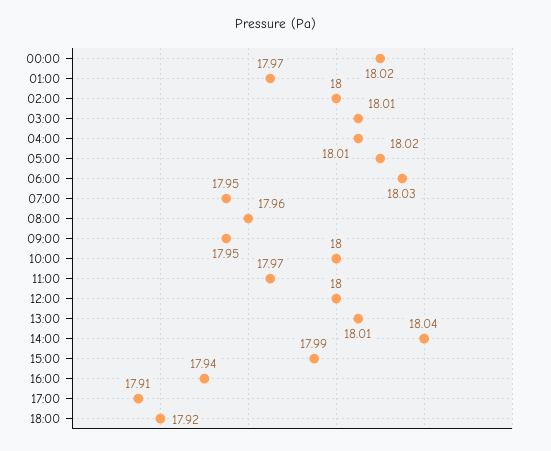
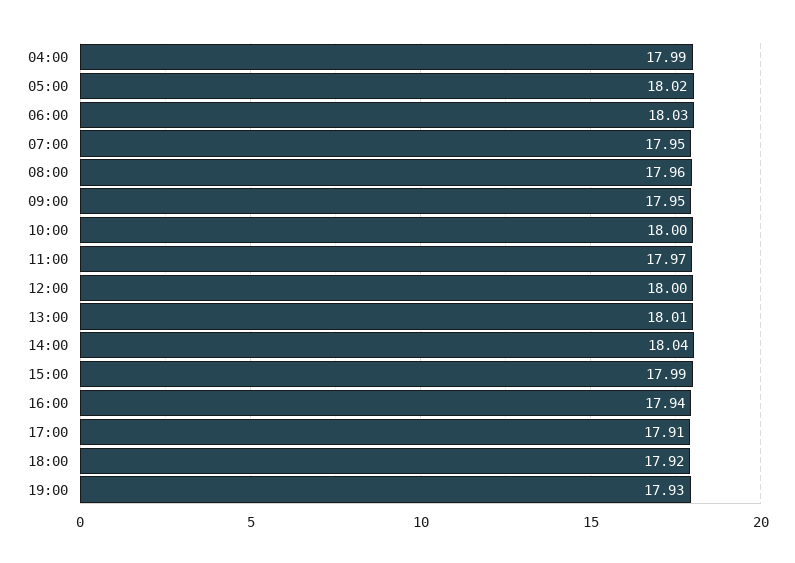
00:00: 18.02 -> none
01:00: 17.97 -> none
02:00: 18 -> none
03:00: 18.01 -> none
04:00: 18.01 -> 17.99
19:00: none -> 17.93

